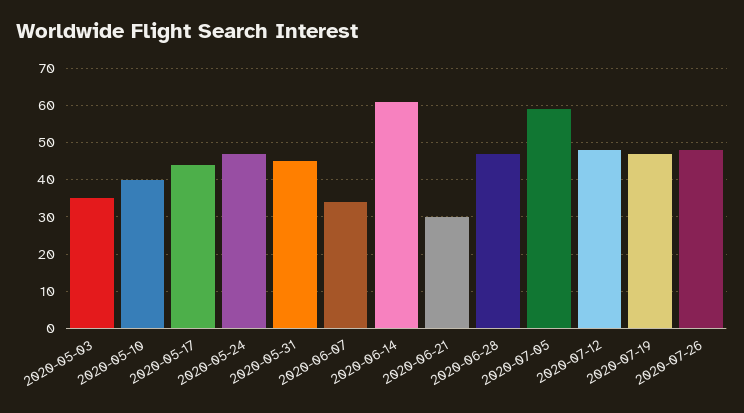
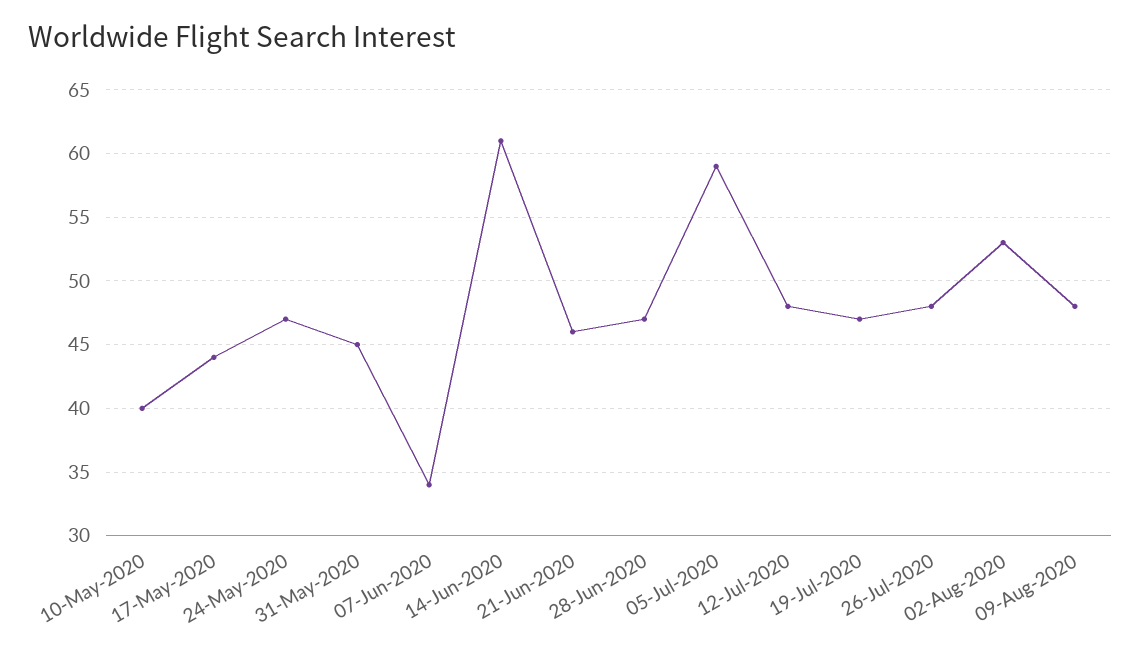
2020-05-03: 35 -> none
2020-06-21: 30 -> 46
02-Aug-2020: none -> 53
09-Aug-2020: none -> 48

